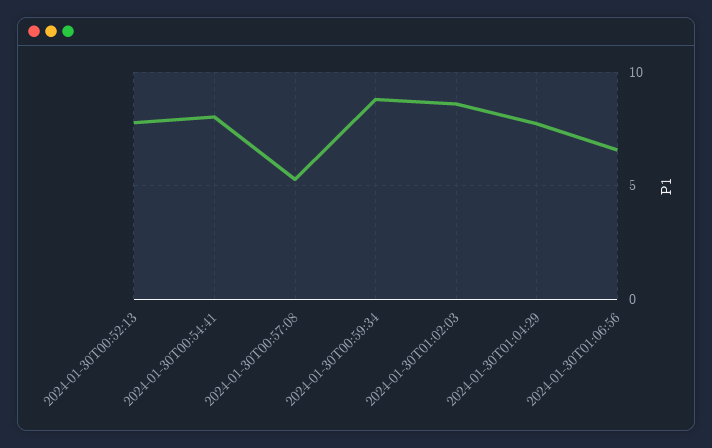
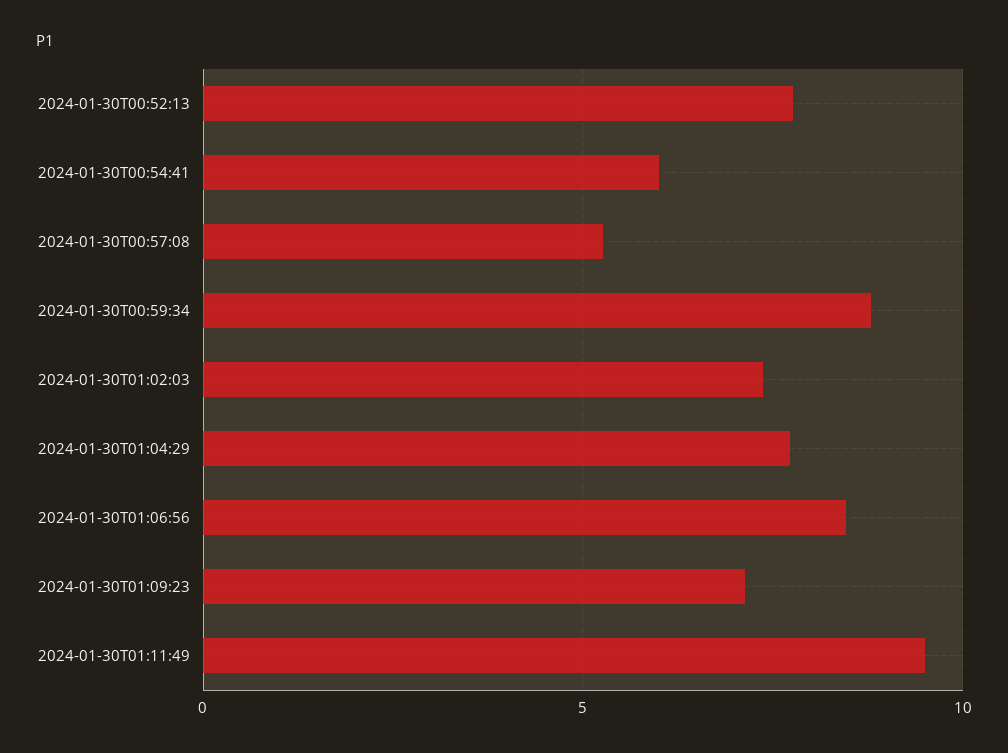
2024-01-30T00:54:41: 8 -> 6
2024-01-30T01:02:03: 8.5 -> 7.5
2024-01-30T01:06:56: 6.5 -> 8.5
2024-01-30T01:09:23: none -> 7
2024-01-30T01:11:49: none -> 9.5

